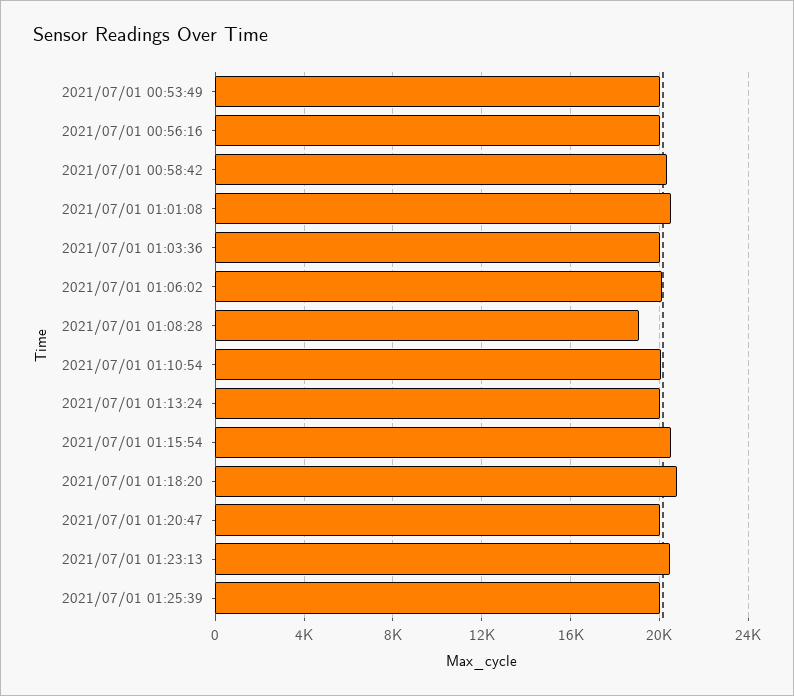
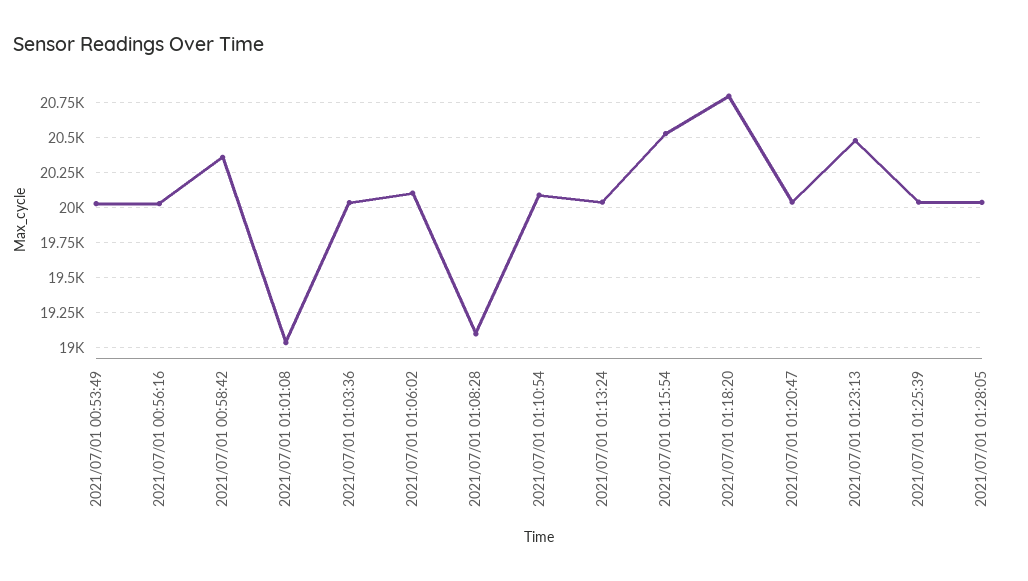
2021/07/01 01:01:08: 20500 -> 19050
2021/07/01 01:28:05: none -> 20050

